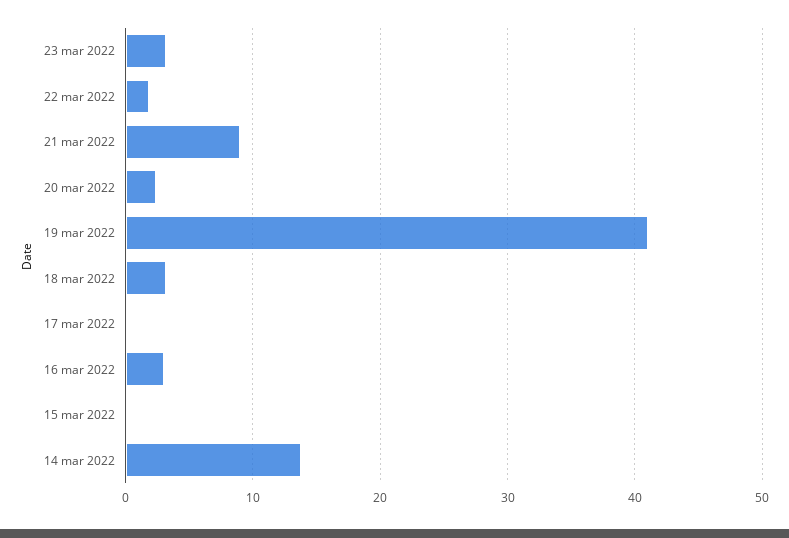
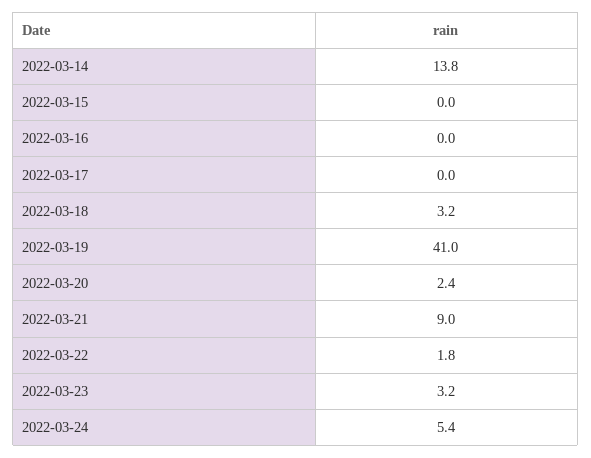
16 mar 2022: 3 -> 0
2022-03-24: none -> 5.4

